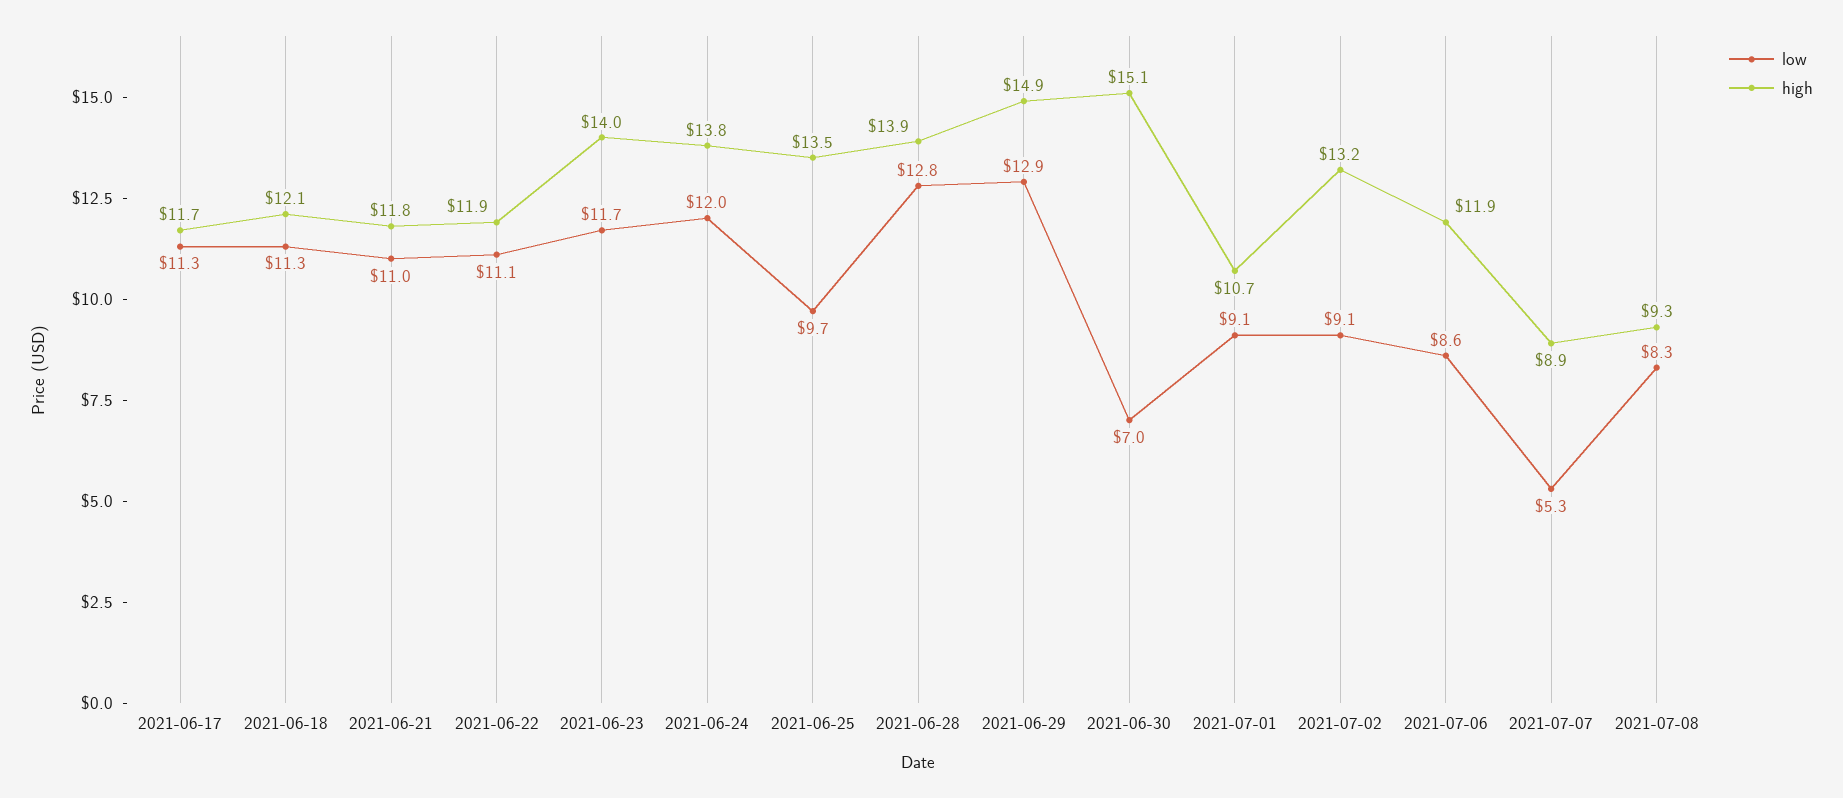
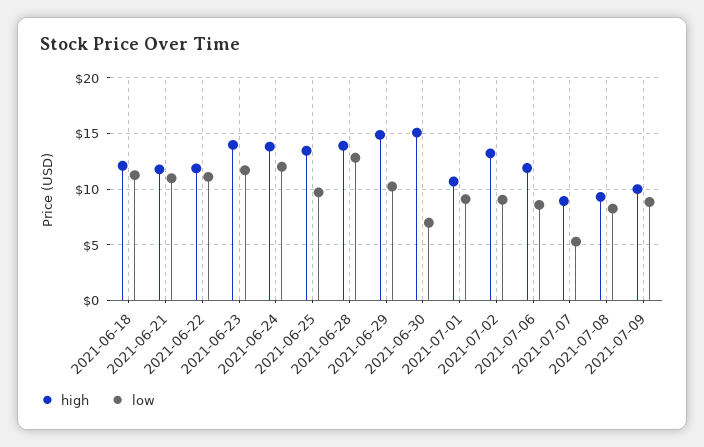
low, 2021-06-17: 11.3 -> none
high, 2021-06-17: 11.7 -> none
low, 2021-06-29: 12.9 -> 10
high, 2021-07-09: none -> 10
low, 2021-07-09: none -> 9

